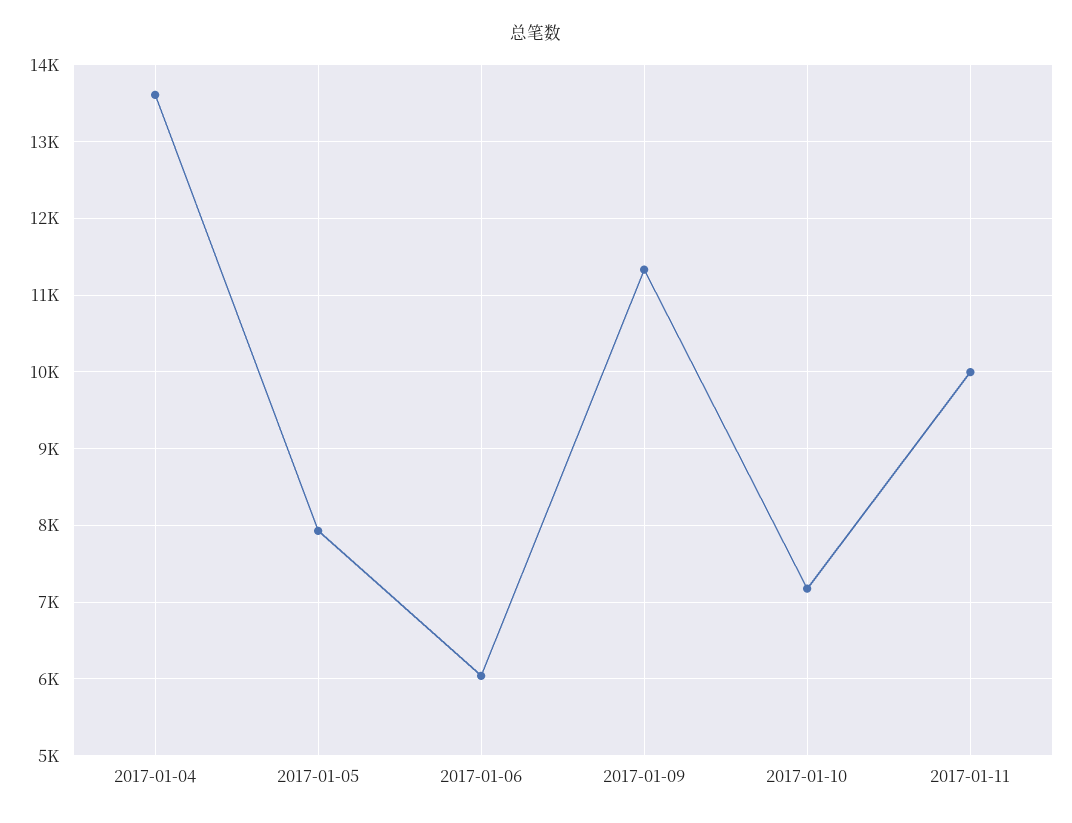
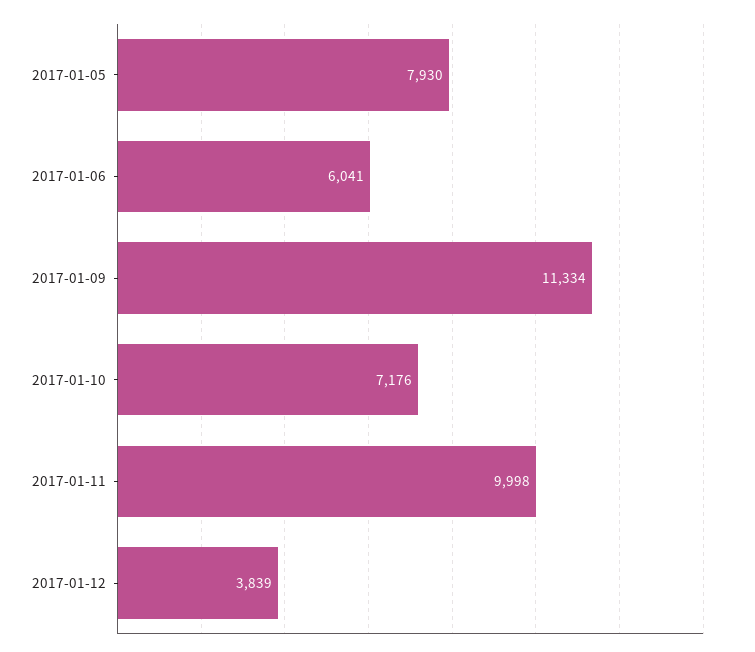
2017-01-04: 13600 -> none
2017-01-12: none -> 3839

